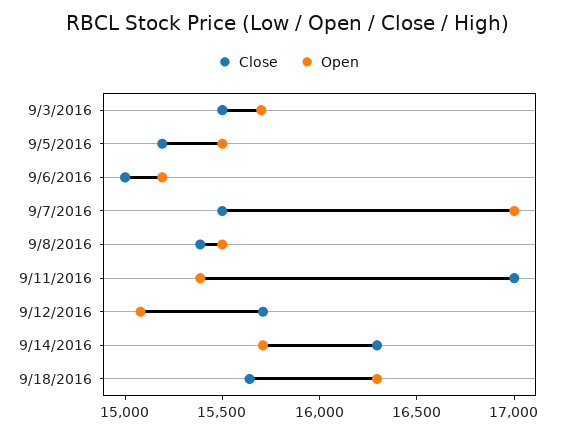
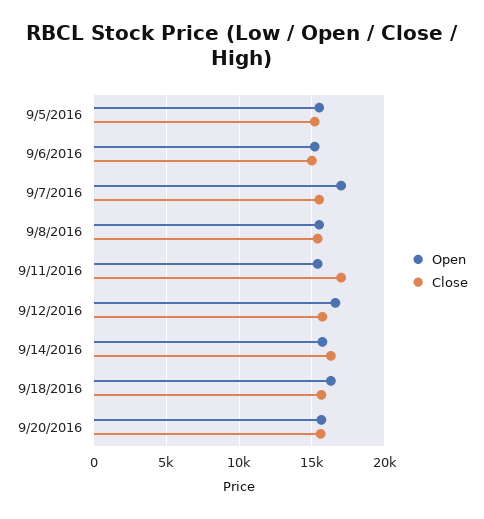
Close, 9/3/2016: 15500 -> none
Open, 9/3/2016: 15700 -> none
Open, 9/12/2016: 15100 -> 16500
Open, 9/20/2016: none -> 15500
Close, 9/20/2016: none -> 15500

